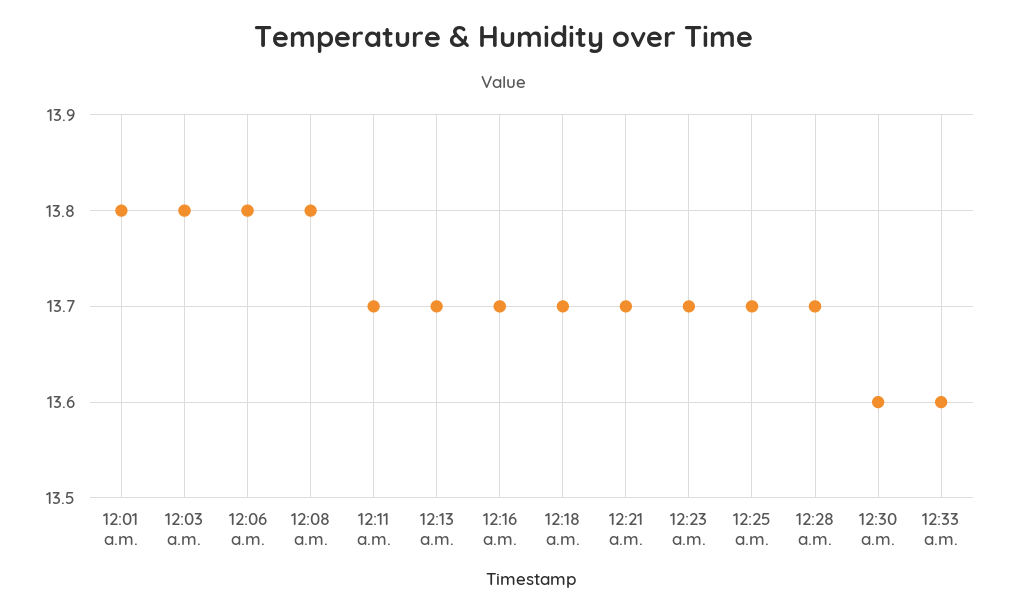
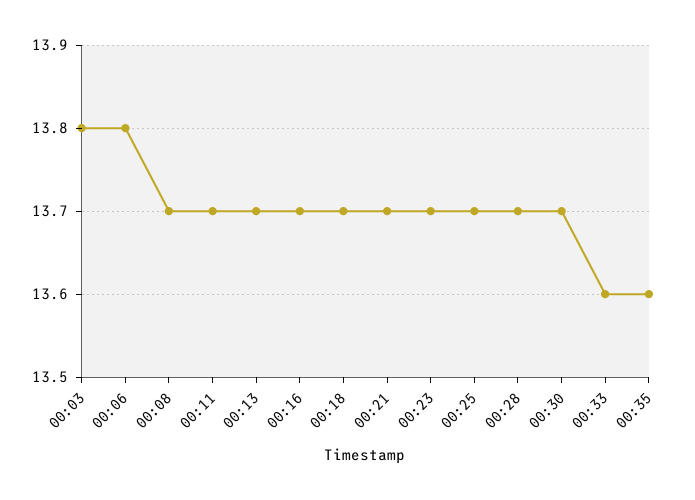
12:01 a.m.: 13.8 -> none
12:08 a.m.: 13.8 -> 13.7
12:30 a.m.: 13.6 -> 13.7
00:35: none -> 13.6

